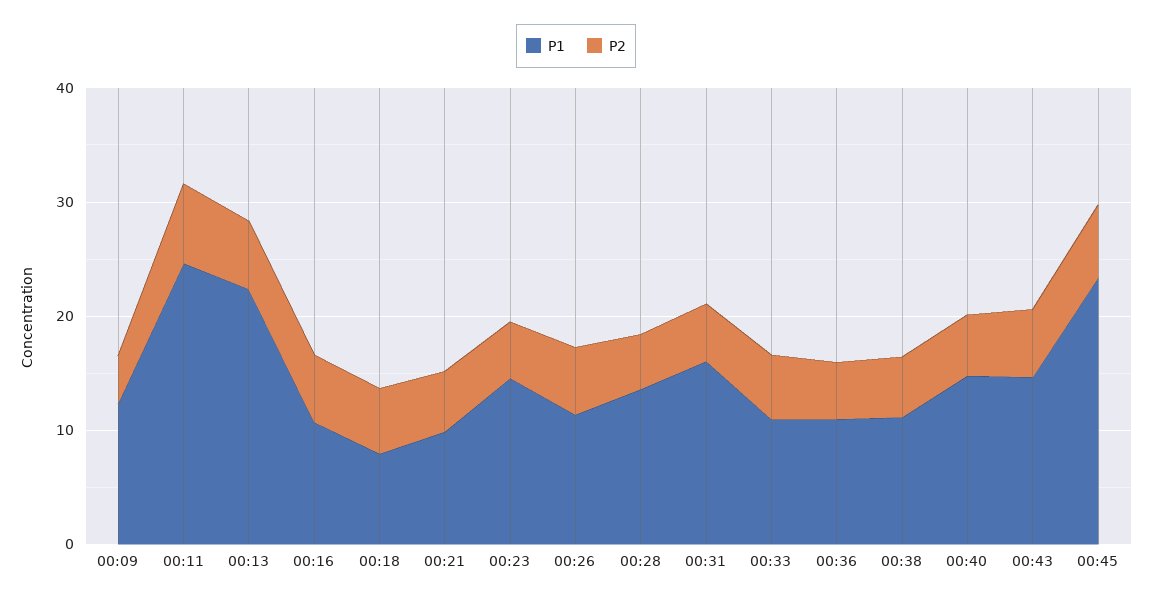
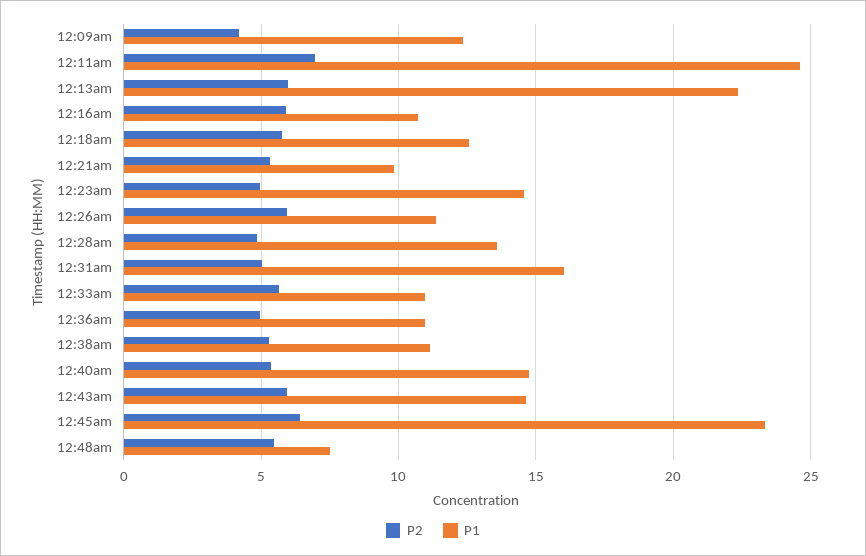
P1, 00:18: 8 -> 12.5
P2, 12:48am: none -> 5.5
P1, 12:48am: none -> 7.5

